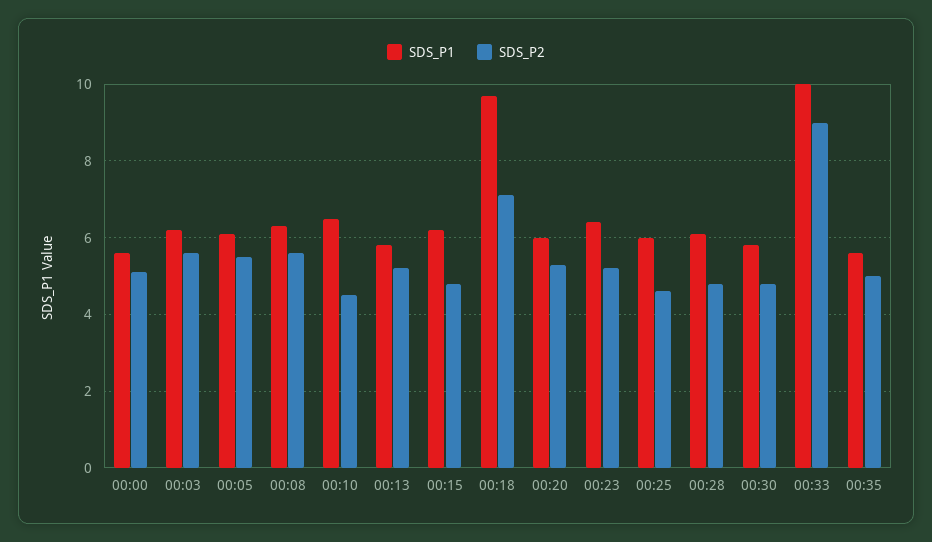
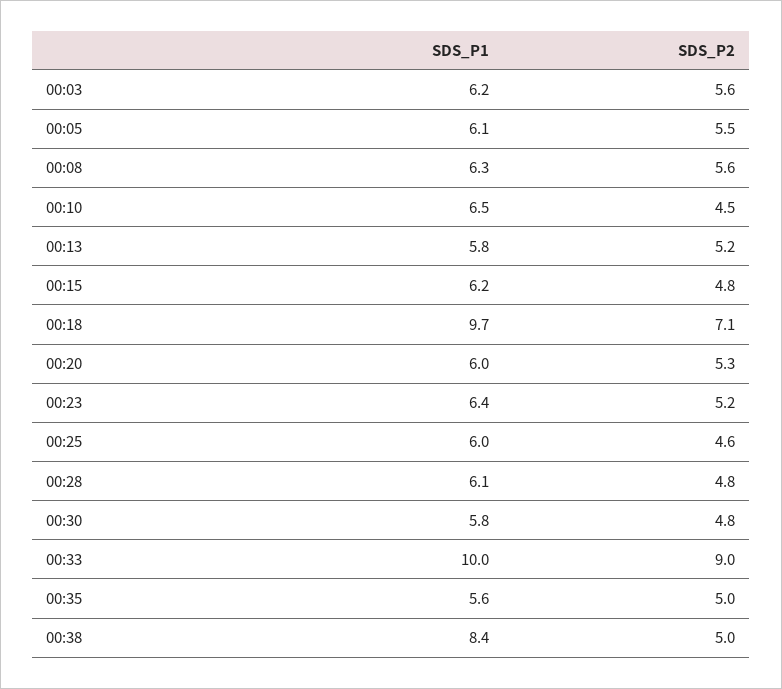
SDS_P1, 00:00: 5.5 -> none
SDS_P2, 00:00: 5 -> none
SDS_P1, 00:38: none -> 8.4
SDS_P2, 00:38: none -> 5

